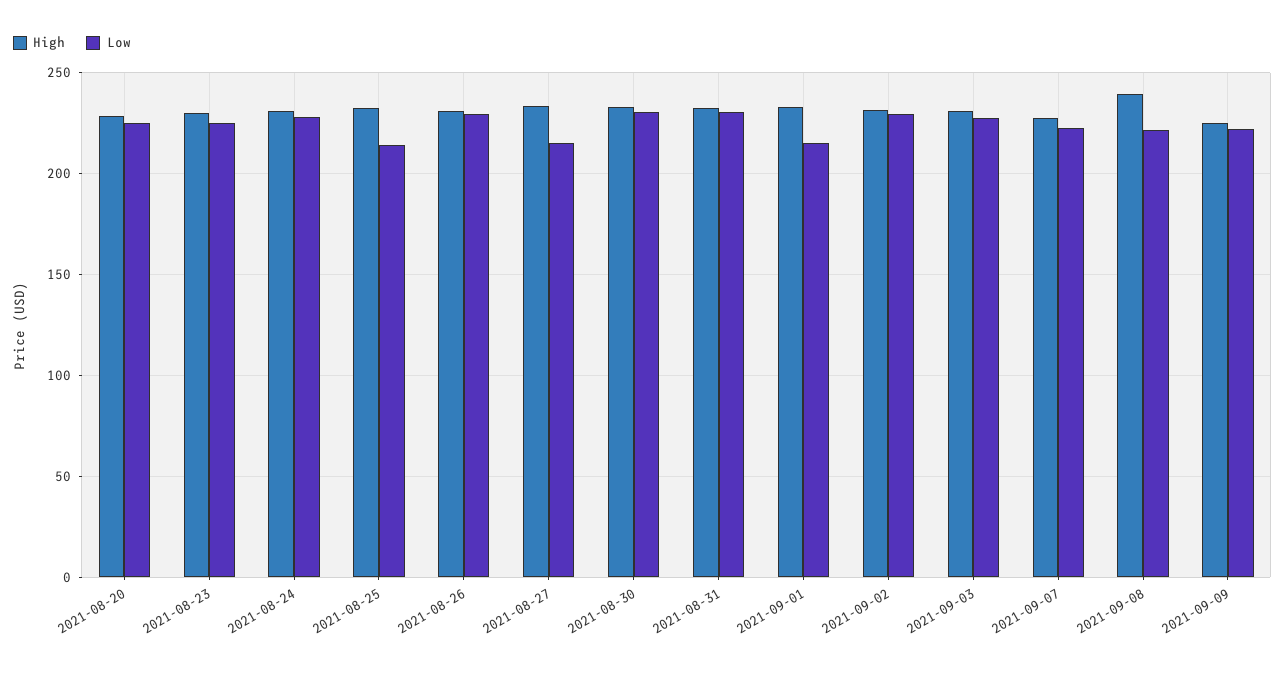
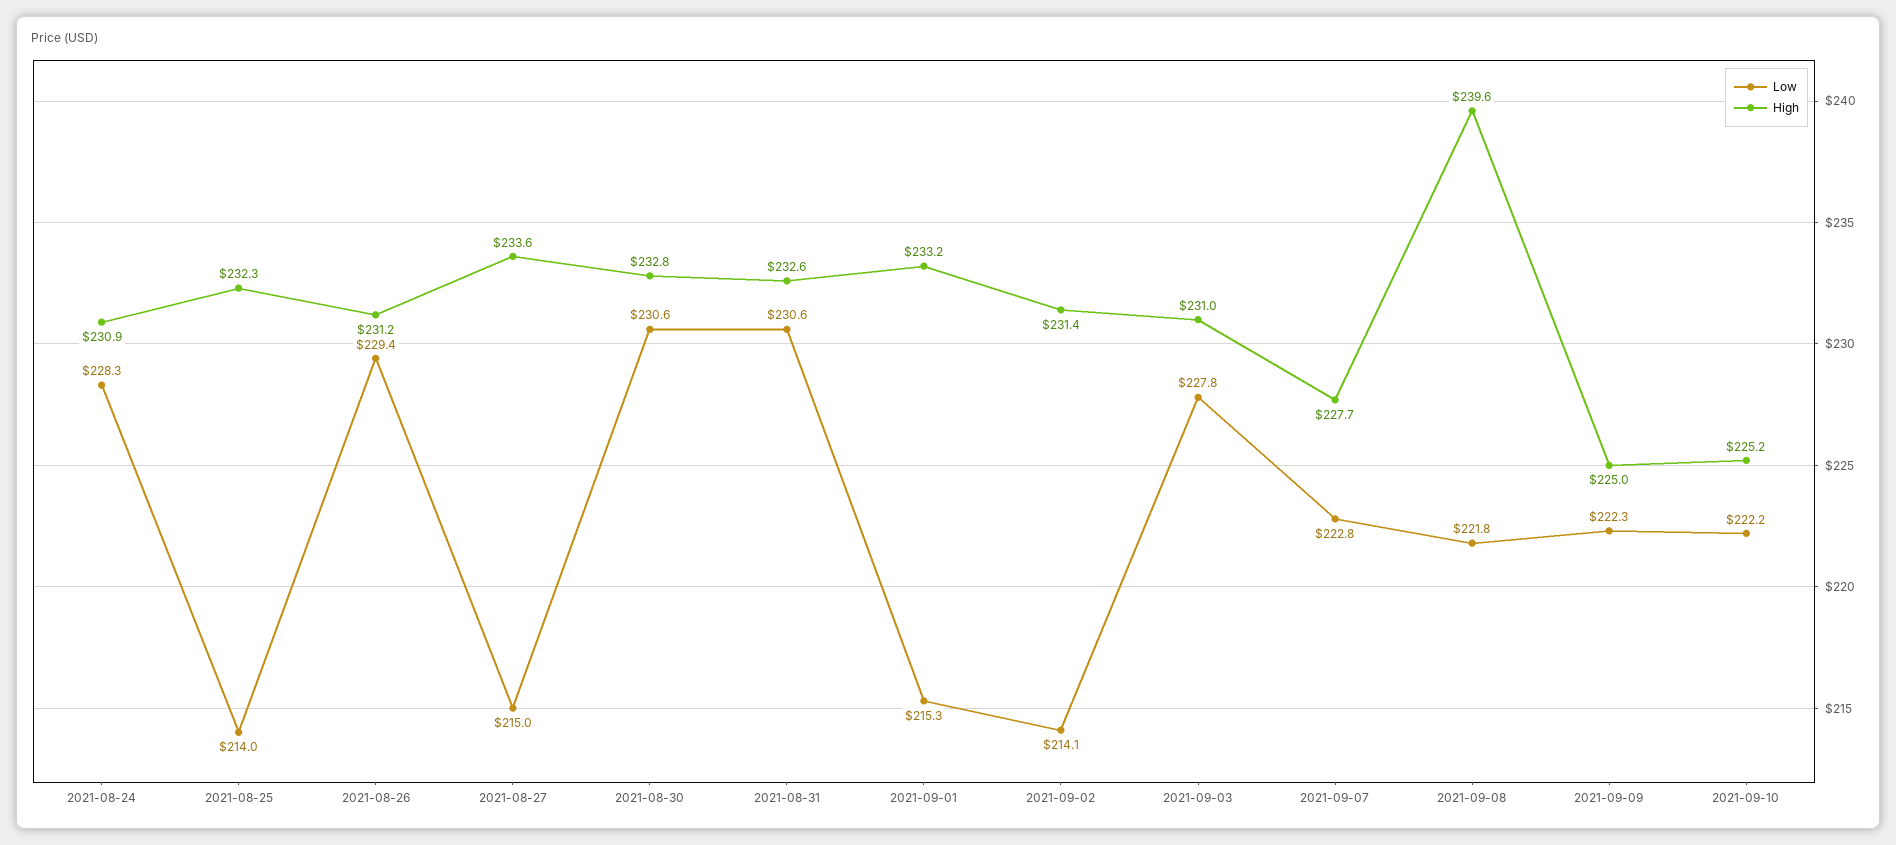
High, 2021-08-20: 230 -> none
Low, 2021-08-20: 225 -> none
High, 2021-08-23: 230 -> none
Low, 2021-08-23: 225 -> none
Low, 2021-09-02: 230 -> 214.1
Low, 2021-09-10: none -> 222.2
High, 2021-09-10: none -> 225.2

